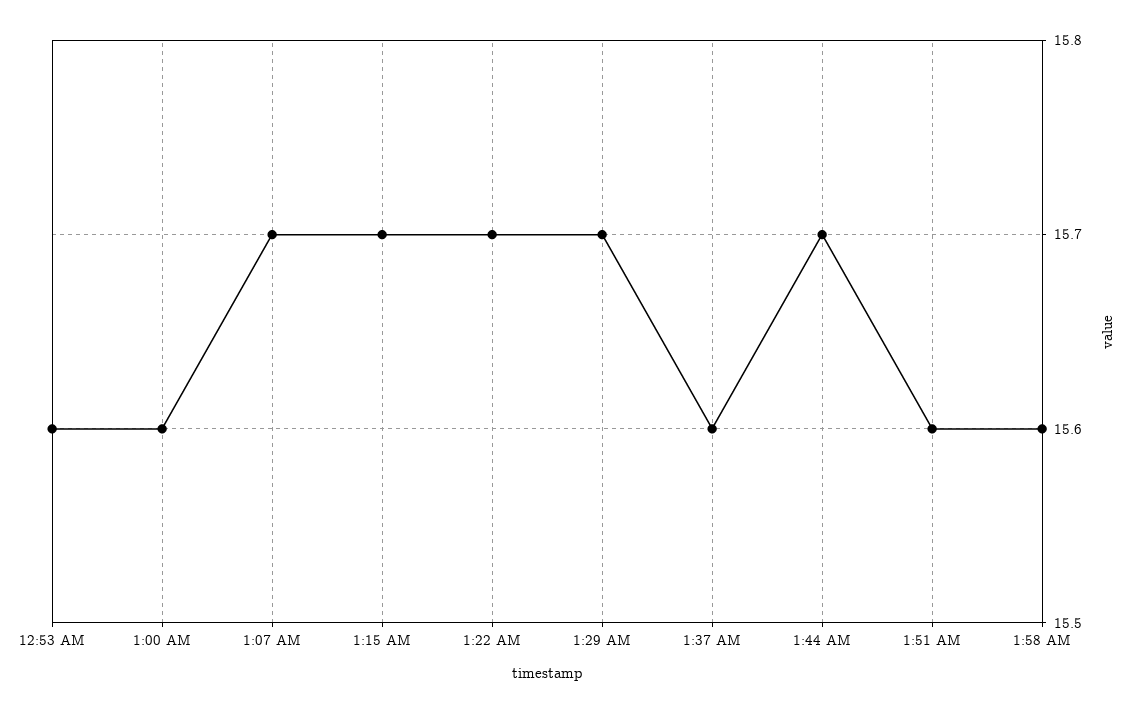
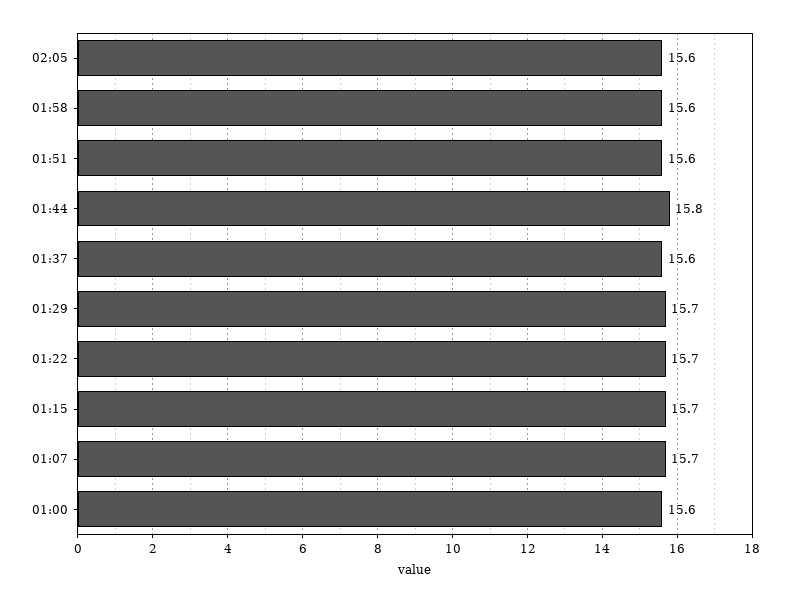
12:53 AM: 15.6 -> none
1:44 AM: 15.7 -> 15.8
02:05: none -> 15.6

